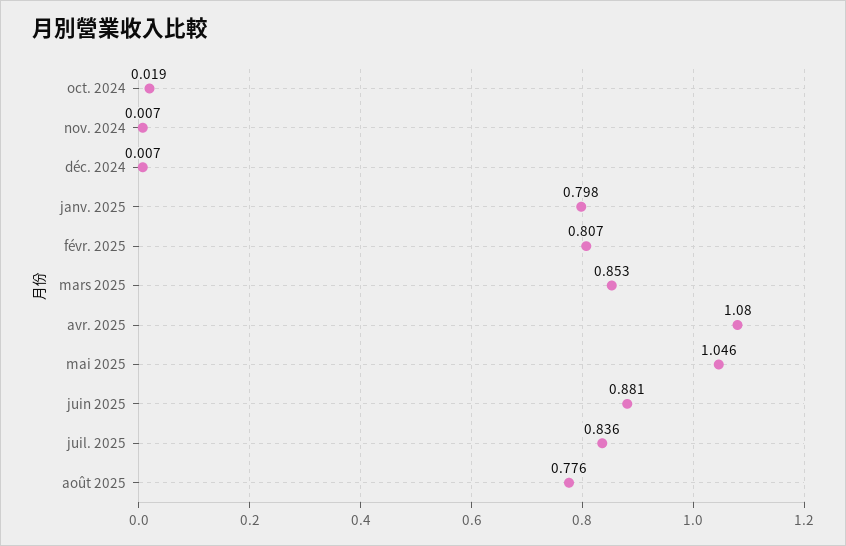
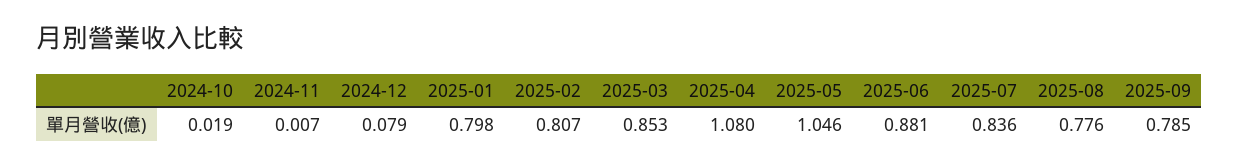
déc. 2024: 0.007 -> 0.079
2025-09: none -> 0.785

